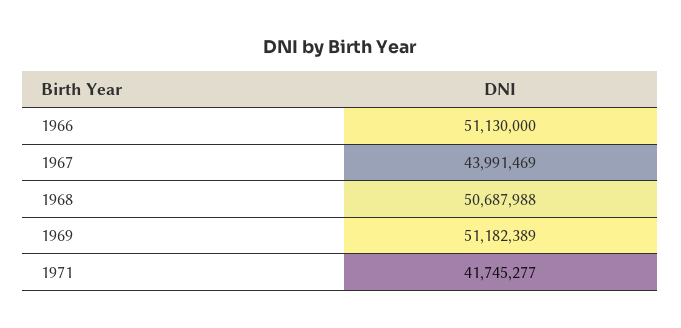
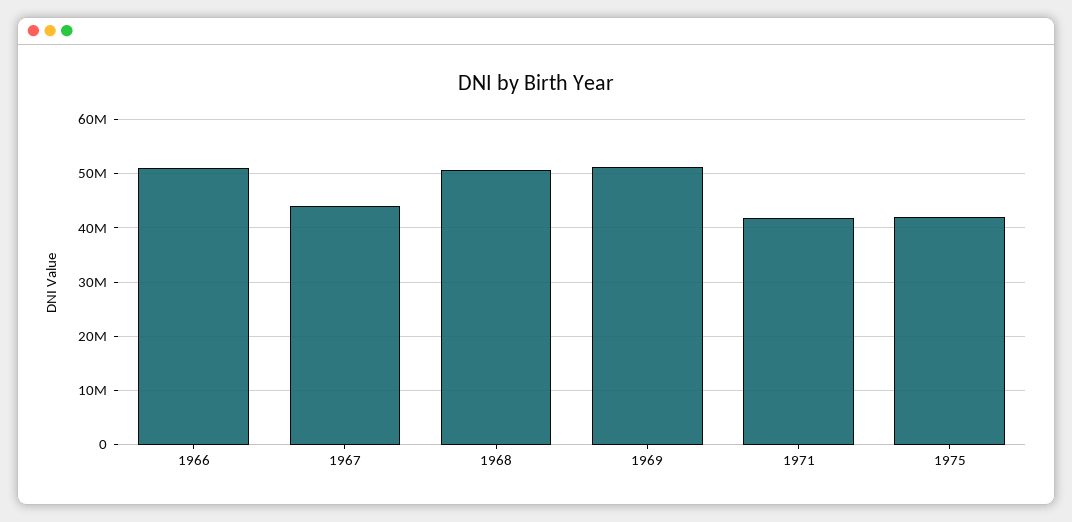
1975: none -> 42000000

